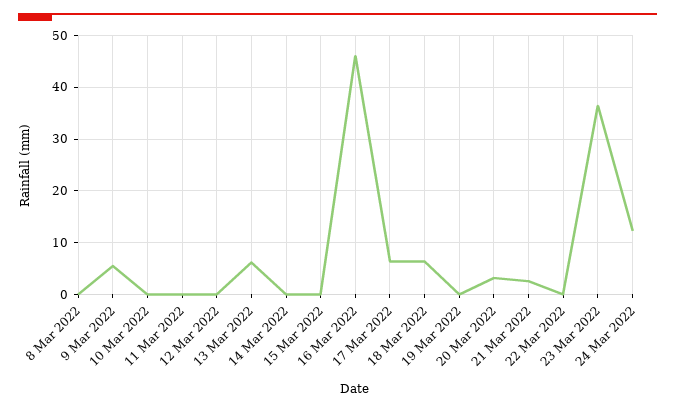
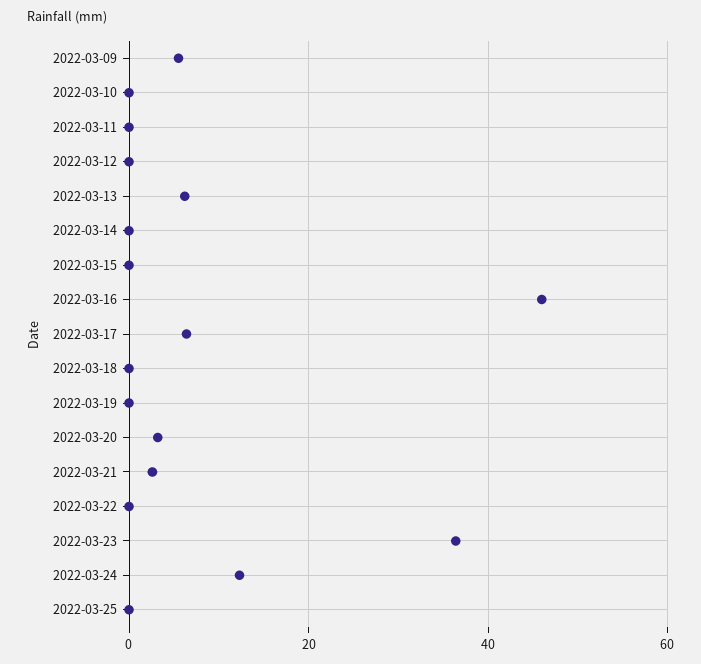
8 Mar 2022: 0 -> none
18 Mar 2022: 6 -> 0
2022-03-25: none -> 0

